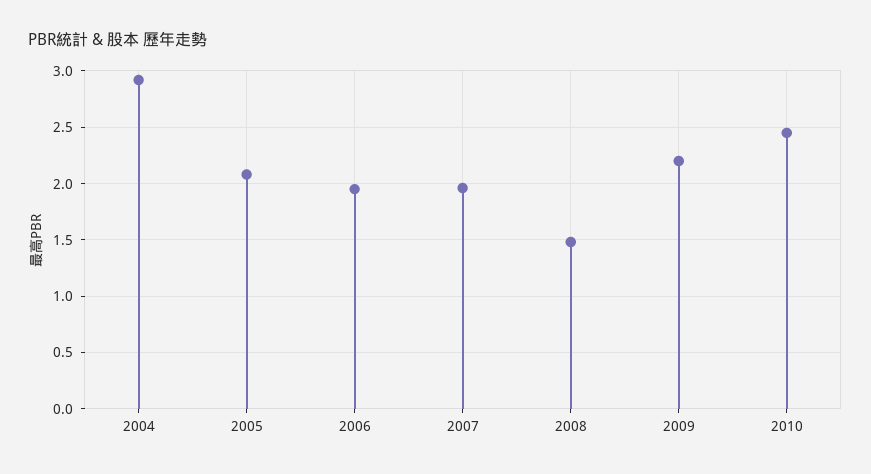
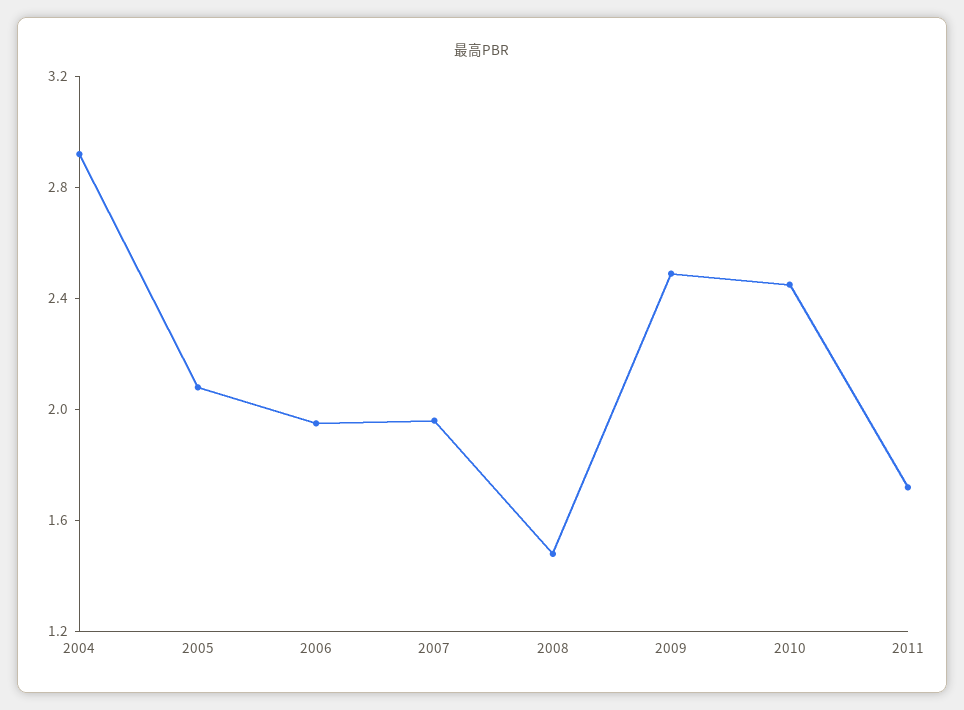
2009: 2.2 -> 2.5
2011: none -> 1.7

